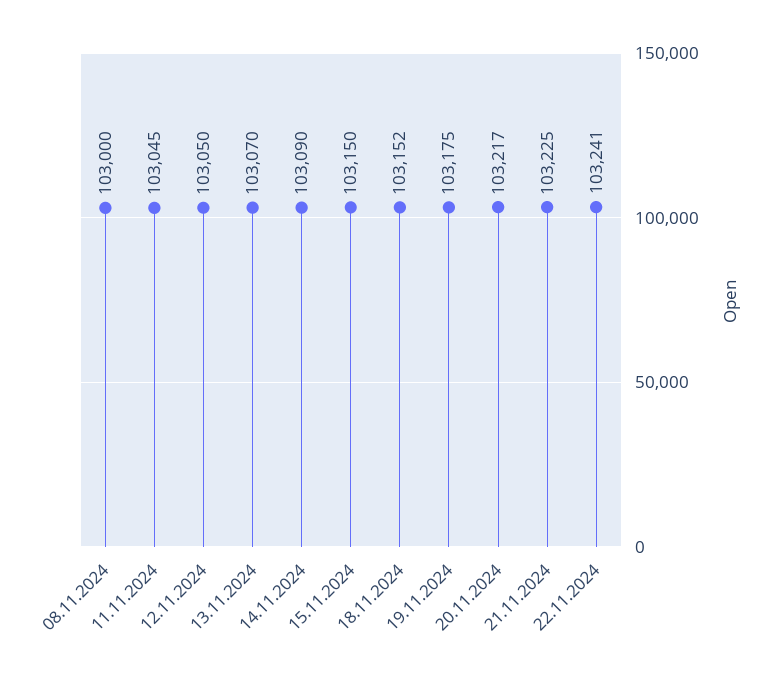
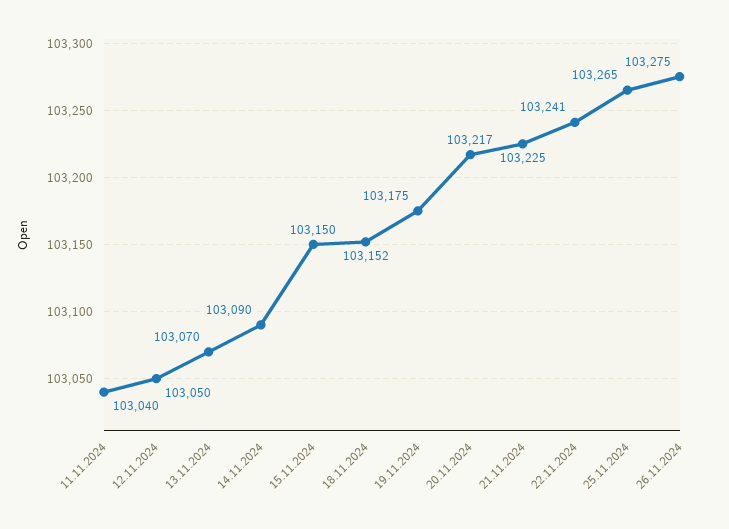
08.11.2024: 103000 -> none
11.11.2024: 103045 -> 103040
25.11.2024: none -> 103265
26.11.2024: none -> 103275

